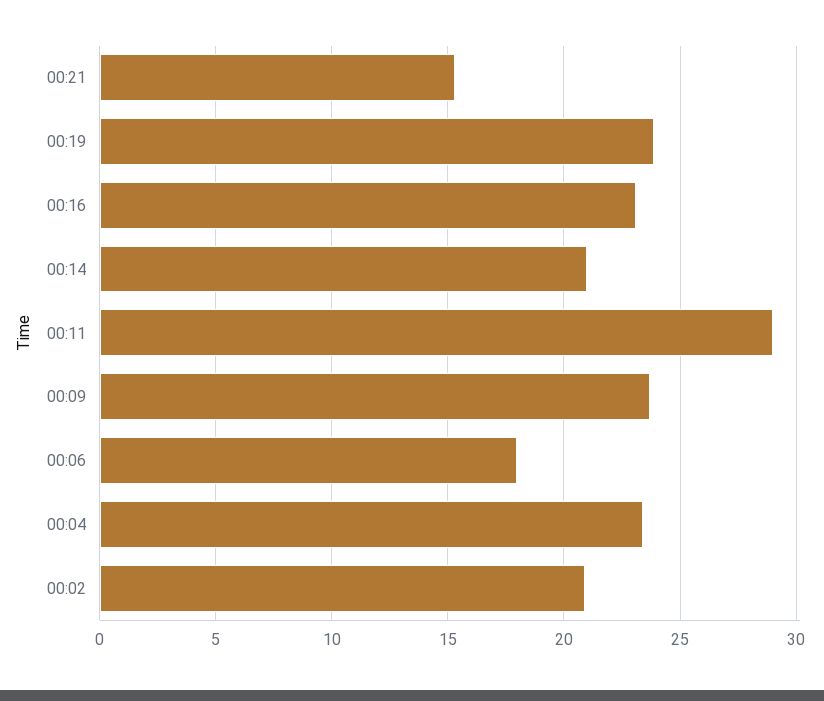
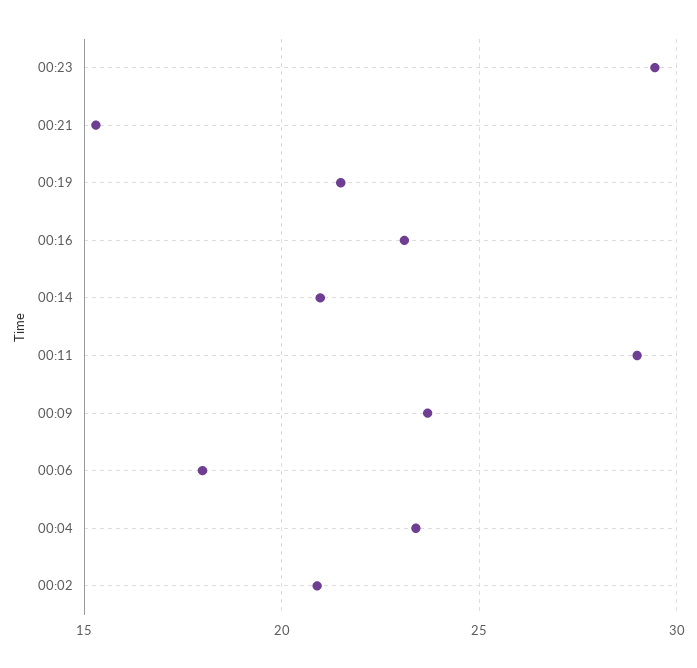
00:19: 24 -> 21.5
00:23: none -> 29.5

